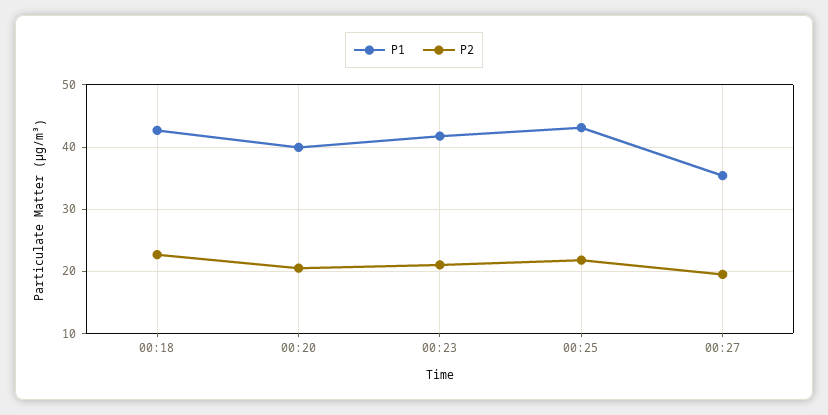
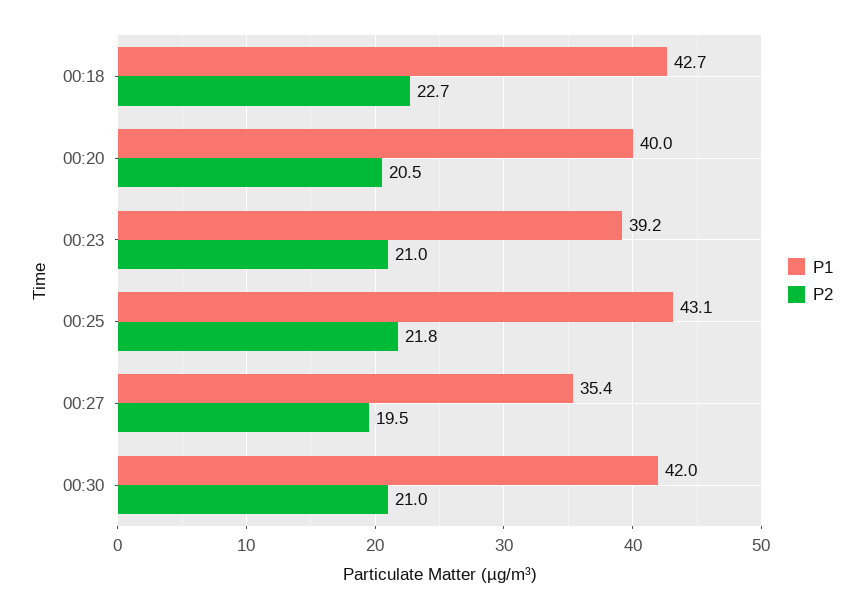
P1, 00:23: 42 -> 39.2
P1, 00:30: none -> 42
P2, 00:30: none -> 21

